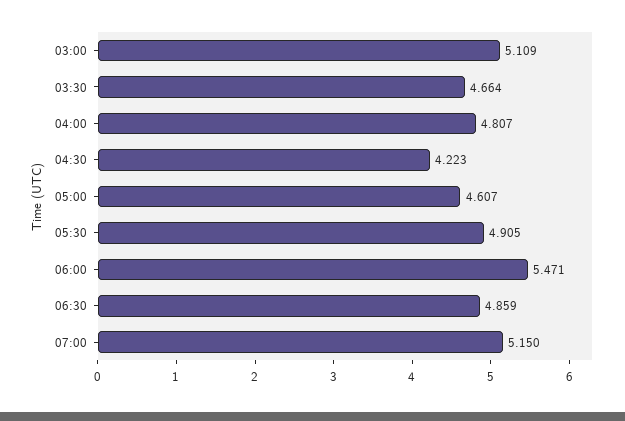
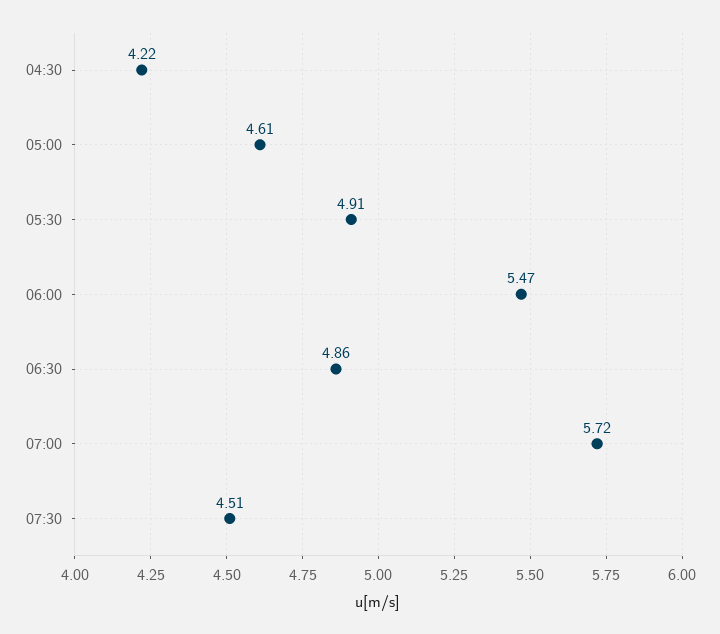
03:00: 5.109 -> none
03:30: 4.664 -> none
04:00: 4.807 -> none
07:00: 5.15 -> 5.72
07:30: none -> 4.51

